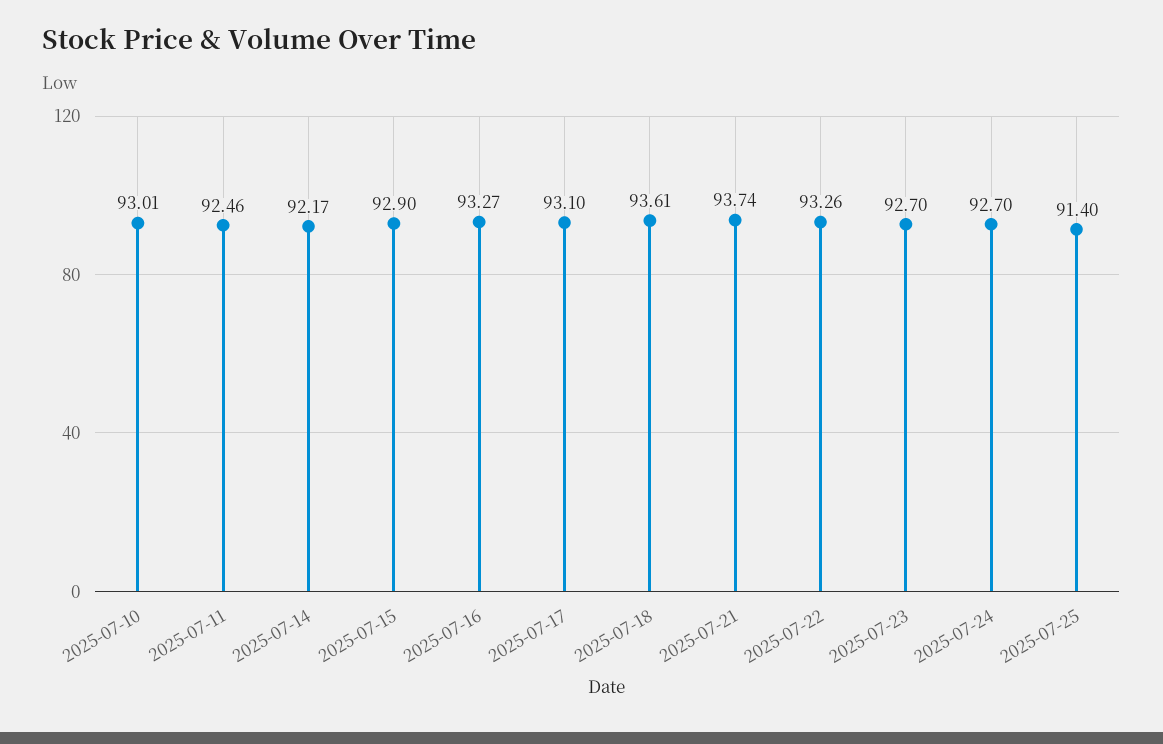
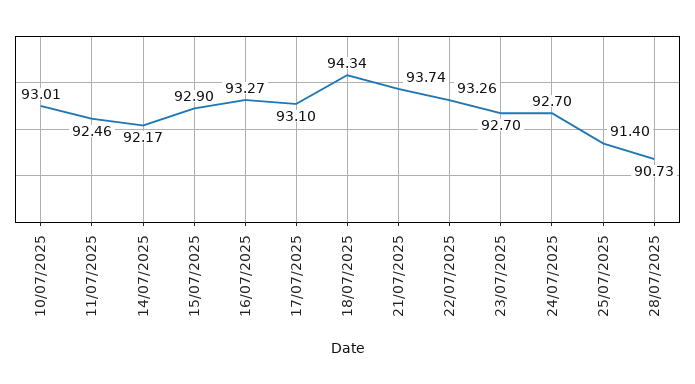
2025-07-18: 93.61 -> 94.34
28/07/2025: none -> 90.73

